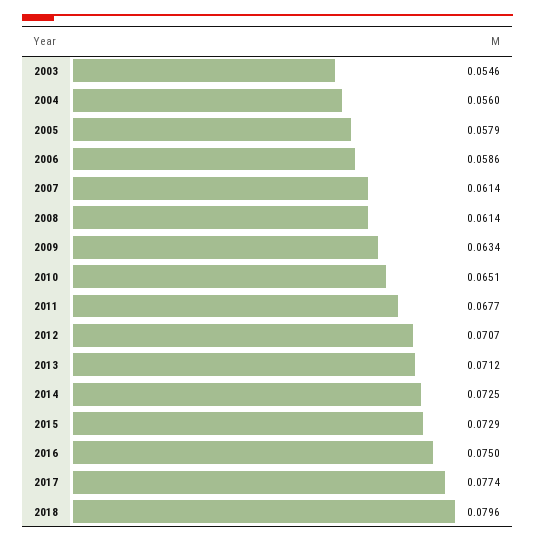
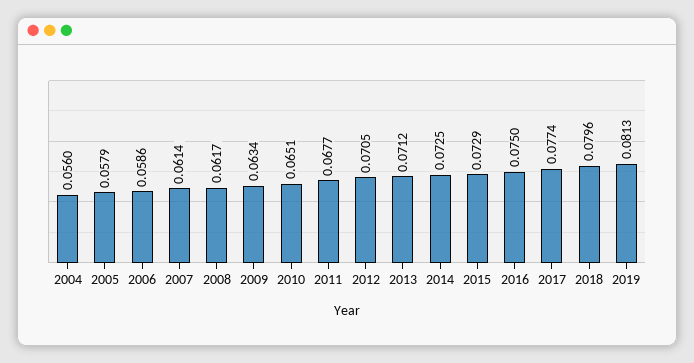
2003: 0.0546 -> none
2008: 0.0614 -> 0.0617
2012: 0.0707 -> 0.0705
2019: none -> 0.0813

